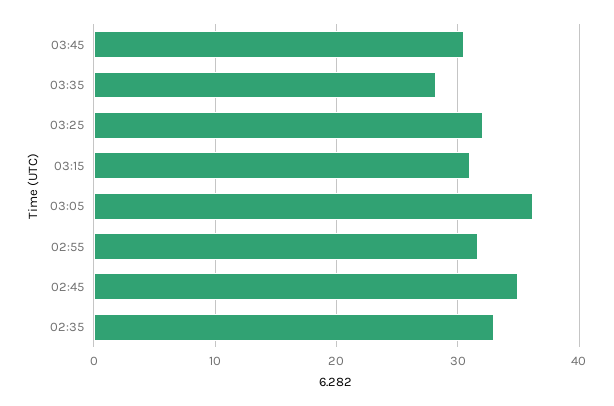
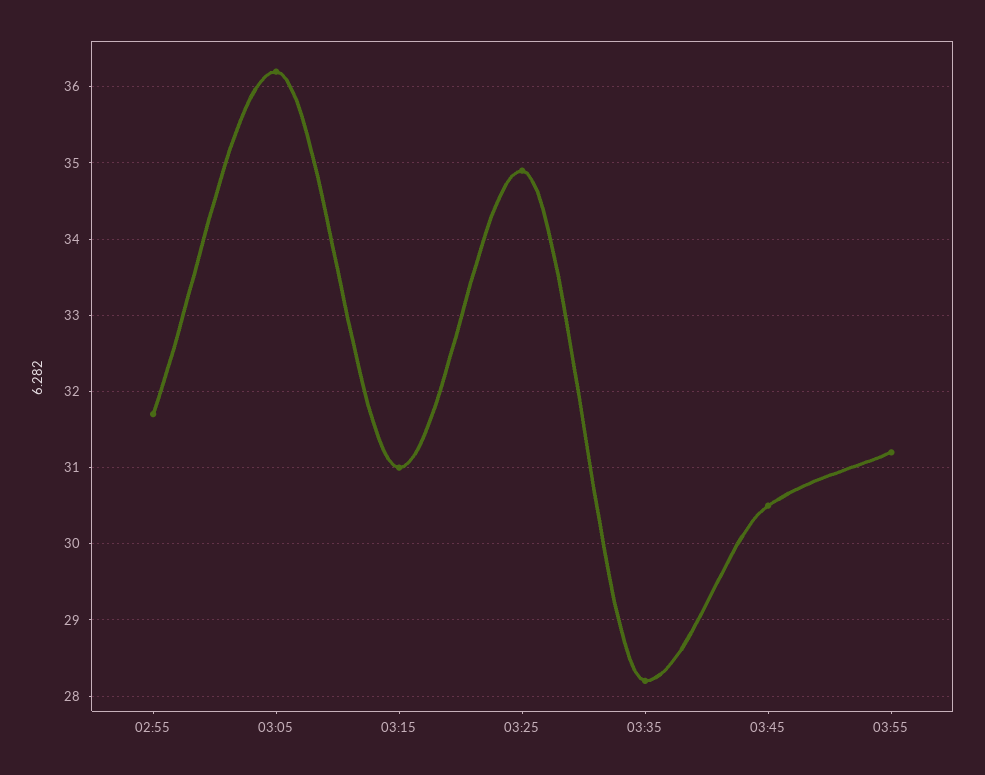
03:25: 32 -> 34.9
02:45: 35 -> none
02:35: 33 -> none
03:55: none -> 31.2

